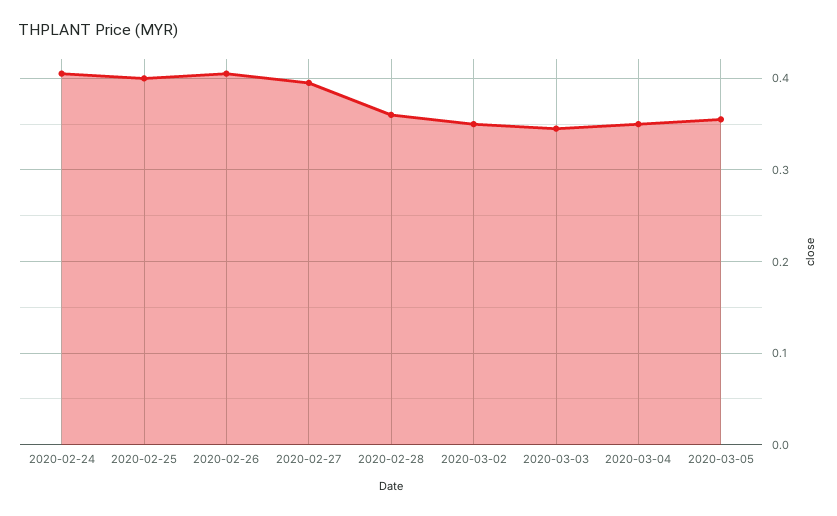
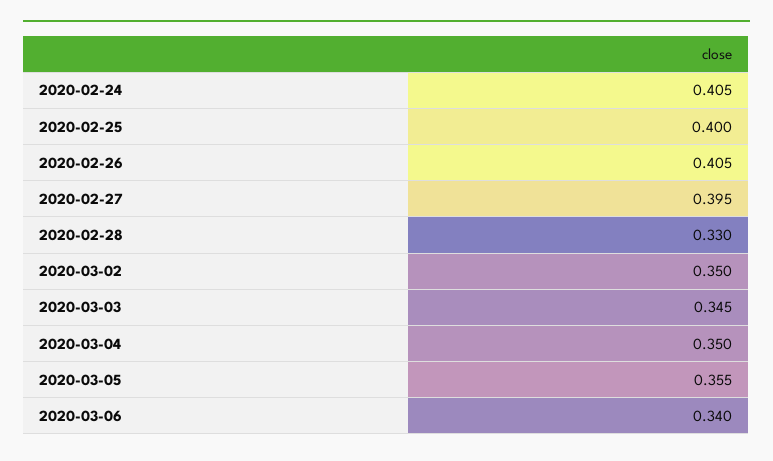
2020-02-28: 0.36 -> 0.33
2020-03-06: none -> 0.34

